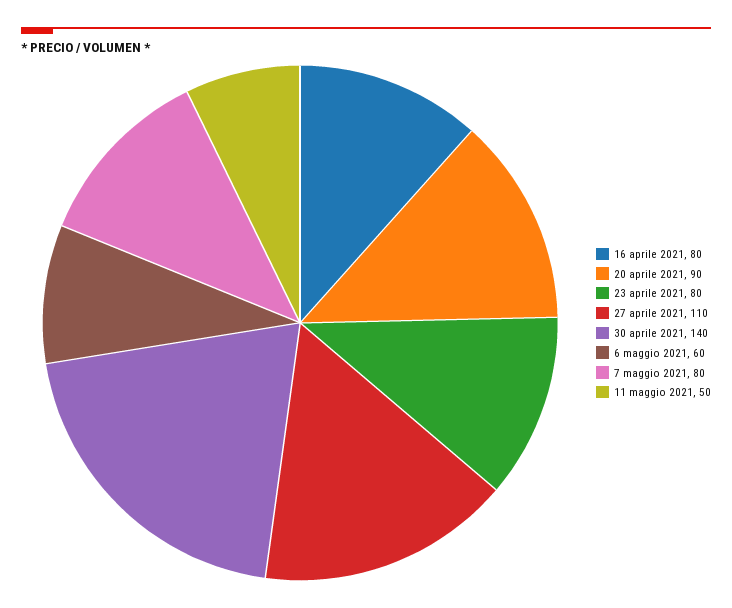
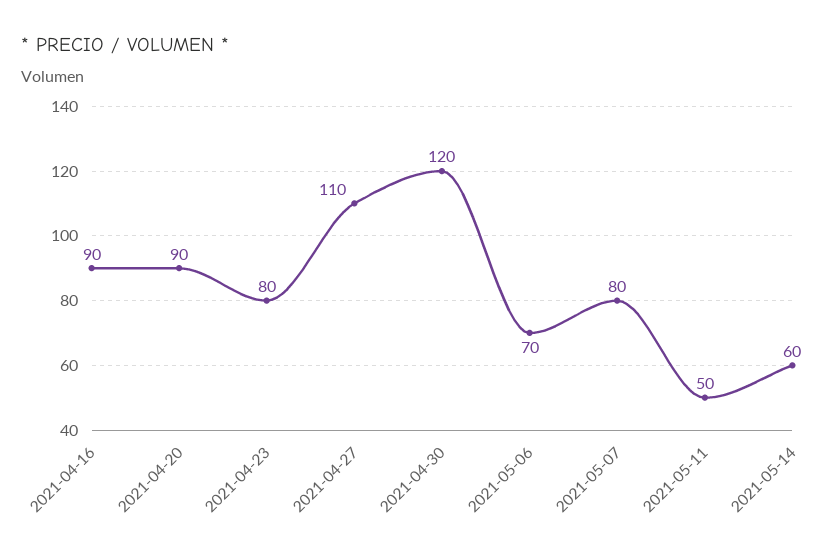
16 aprile 2021: 80 -> 90
30 aprile 2021: 140 -> 120
6 maggio 2021: 60 -> 70
2021-05-14: none -> 60

